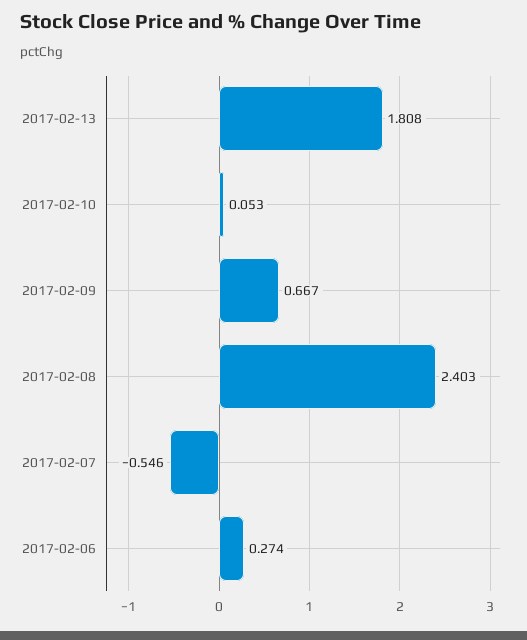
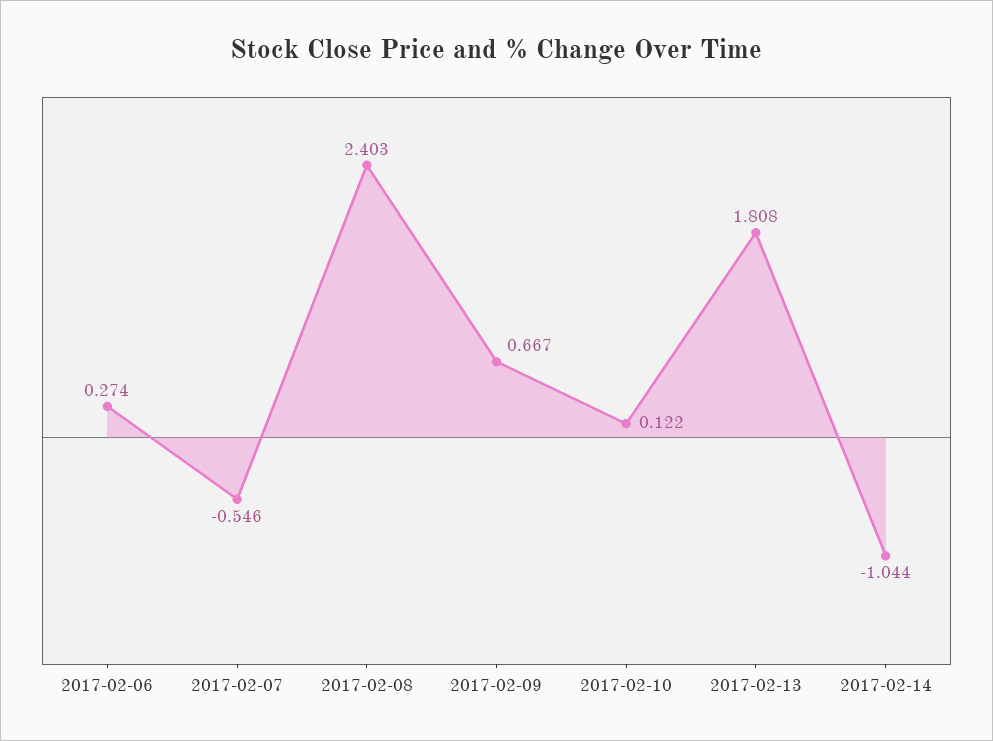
2017-02-10: 0.053 -> 0.122
2017-02-14: none -> -1.044

